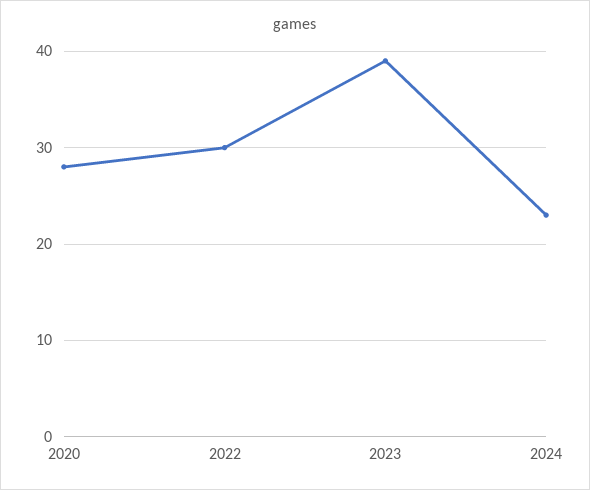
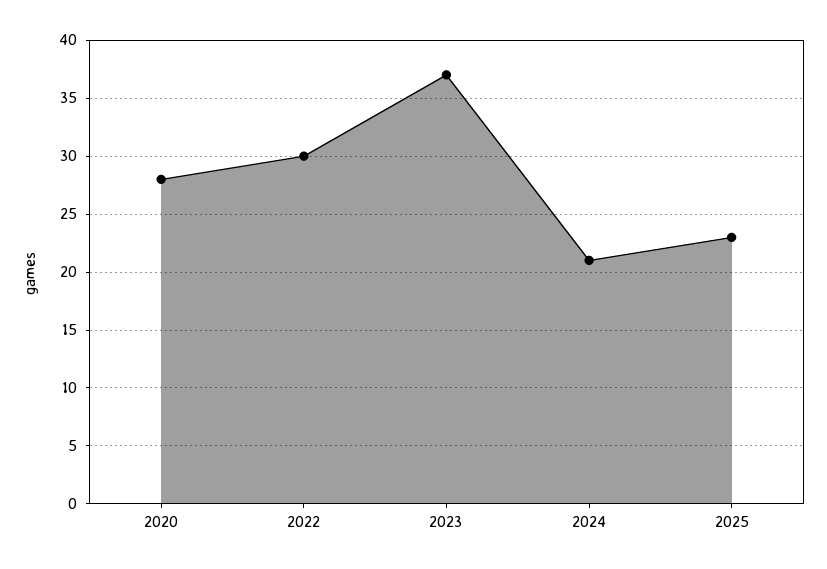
2023: 39 -> 37
2024: 23 -> 21
2025: none -> 23

